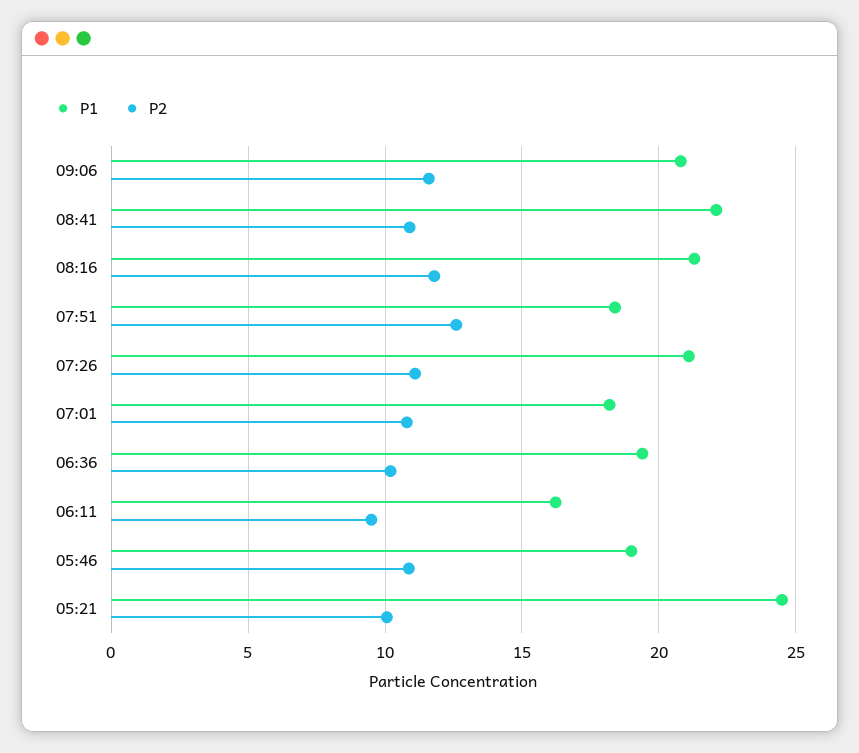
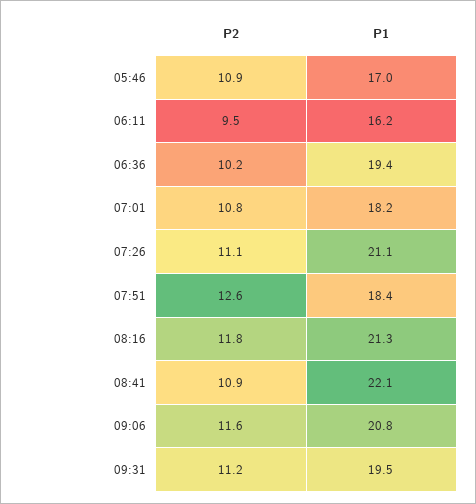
P1, 05:46: 19 -> 17
P1, 05:21: 24.5 -> none
P2, 05:21: 10 -> none
P2, 09:31: none -> 11.2
P1, 09:31: none -> 19.5

